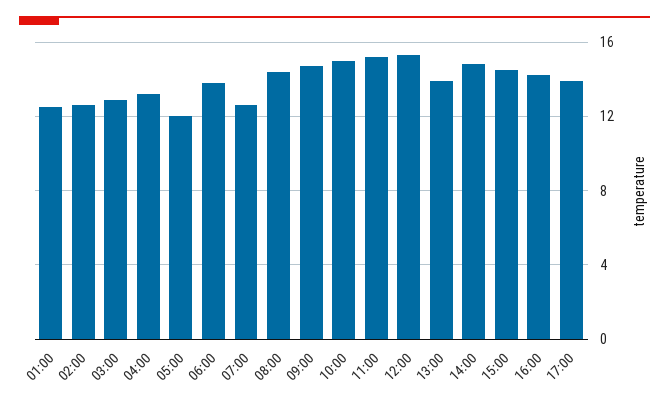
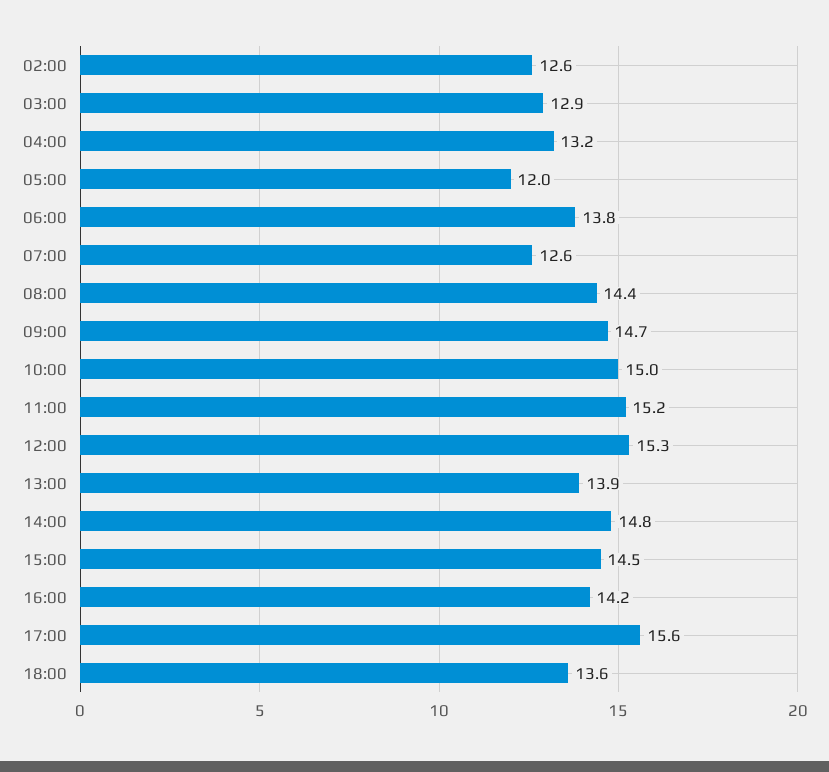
01:00: 12.5 -> none
17:00: 14 -> 15.6
18:00: none -> 13.6

